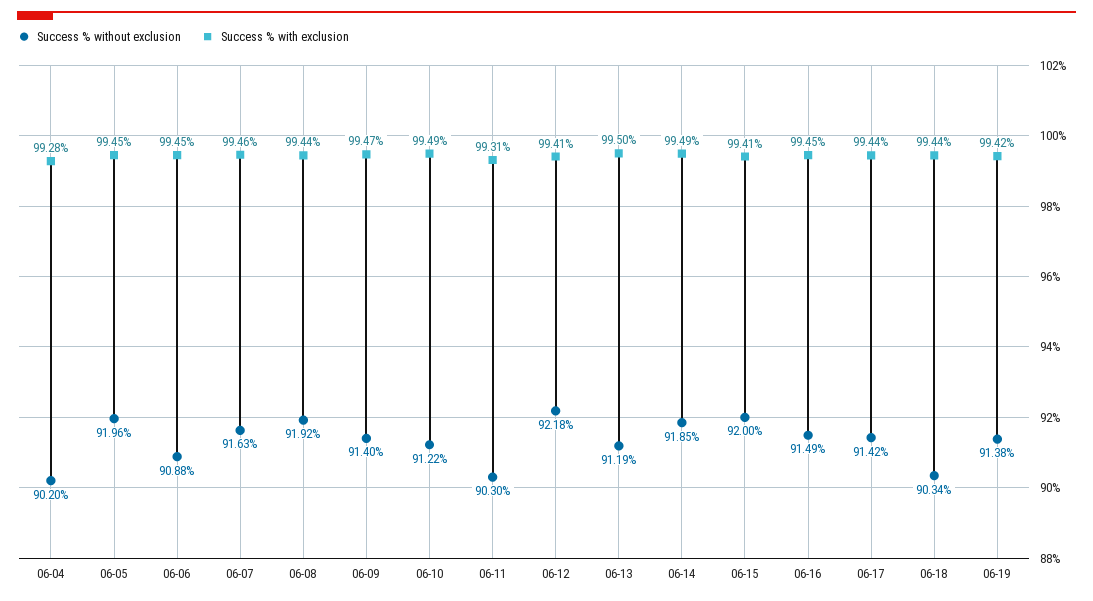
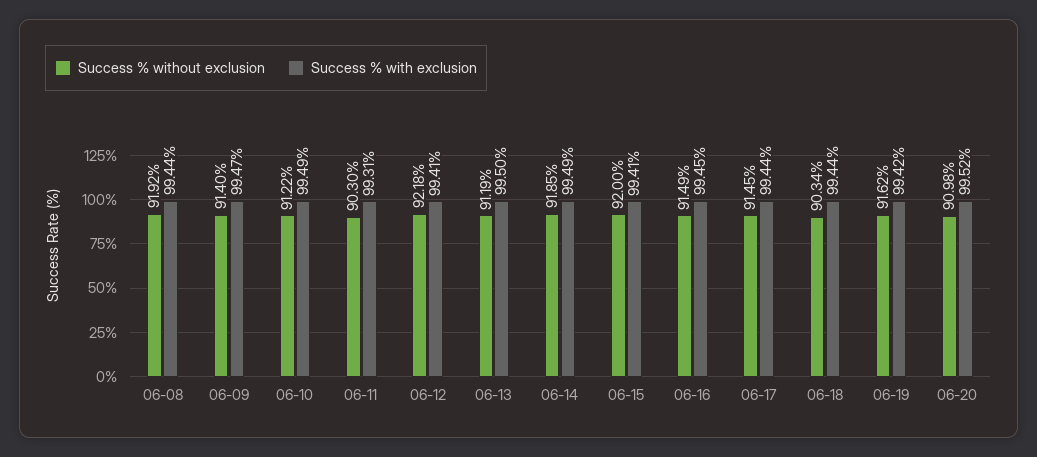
Success % without exclusion, 06-04: 90.2 -> none
Success % with exclusion, 06-04: 99.28 -> none
Success % without exclusion, 06-05: 91.96 -> none
Success % with exclusion, 06-05: 99.45 -> none
Success % without exclusion, 06-06: 90.88 -> none
Success % with exclusion, 06-06: 99.45 -> none
Success % without exclusion, 06-07: 91.63 -> none
Success % with exclusion, 06-07: 99.46 -> none
Success % without exclusion, 06-17: 91.42 -> 91.45
Success % without exclusion, 06-19: 91.38 -> 91.62
Success % without exclusion, 06-20: none -> 90.98
Success % with exclusion, 06-20: none -> 99.52

